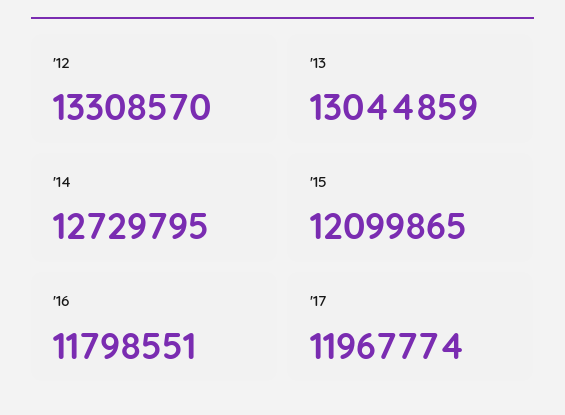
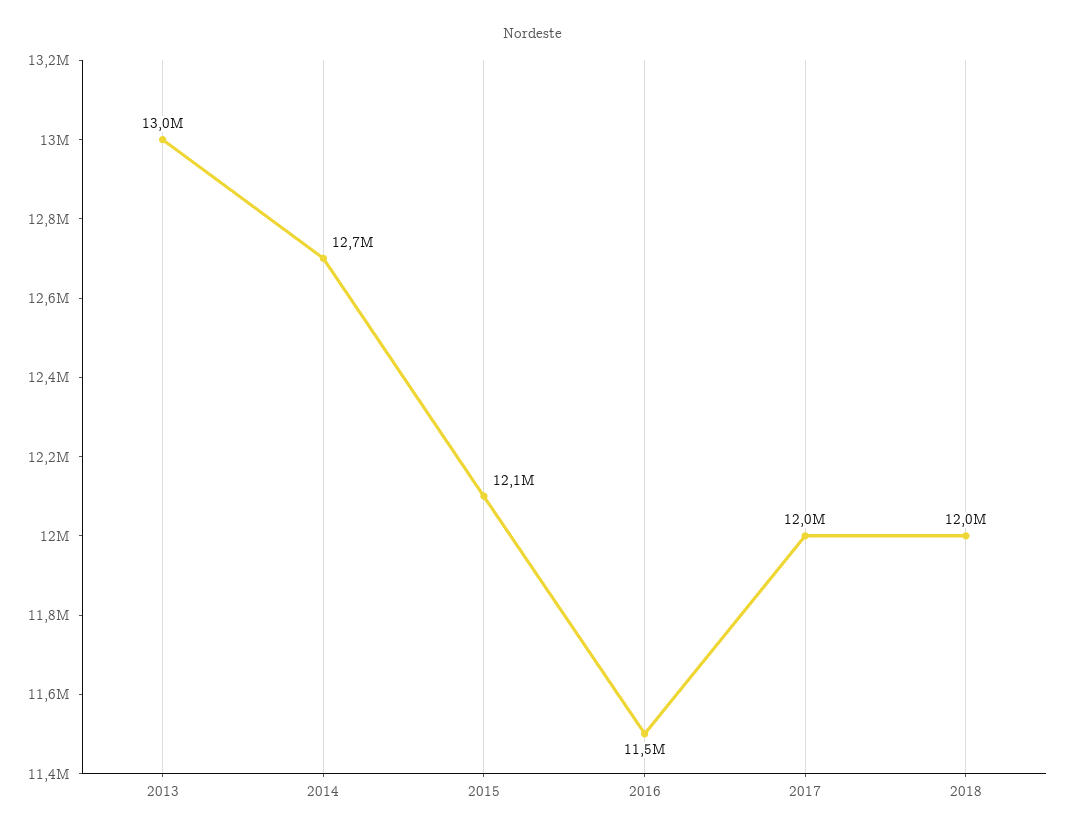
'12: 13308570 -> none
'16: 11798551 -> 11500000
2018: none -> 12000000

